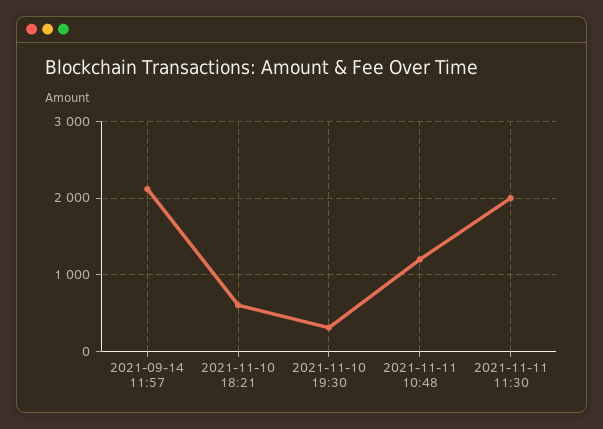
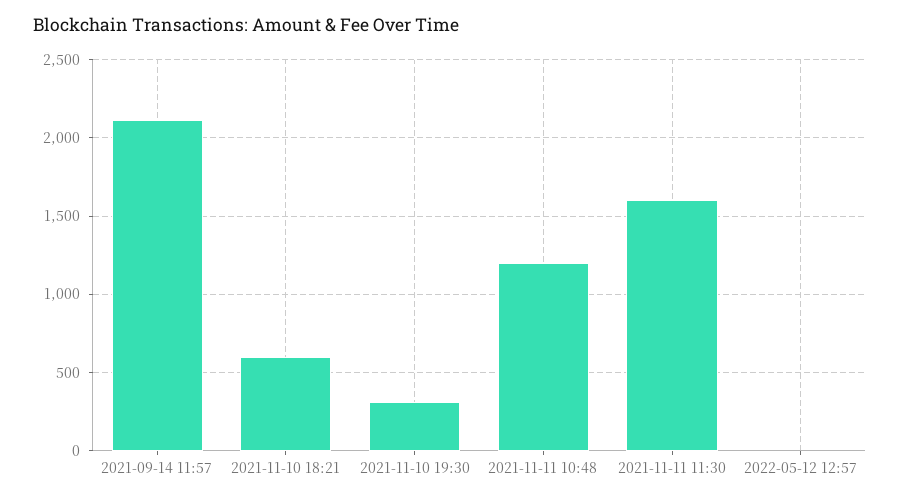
2021-11-11 11:30: 2000 -> 1600
2022-05-12 12:57: none -> 0

